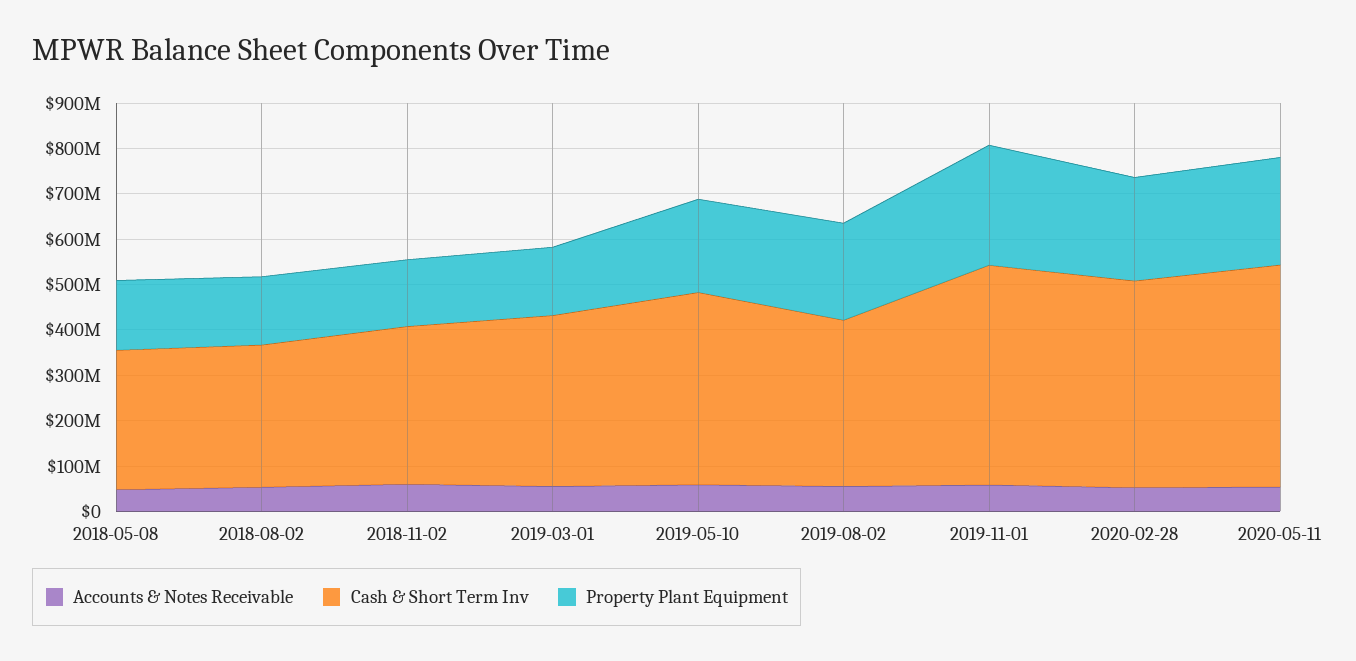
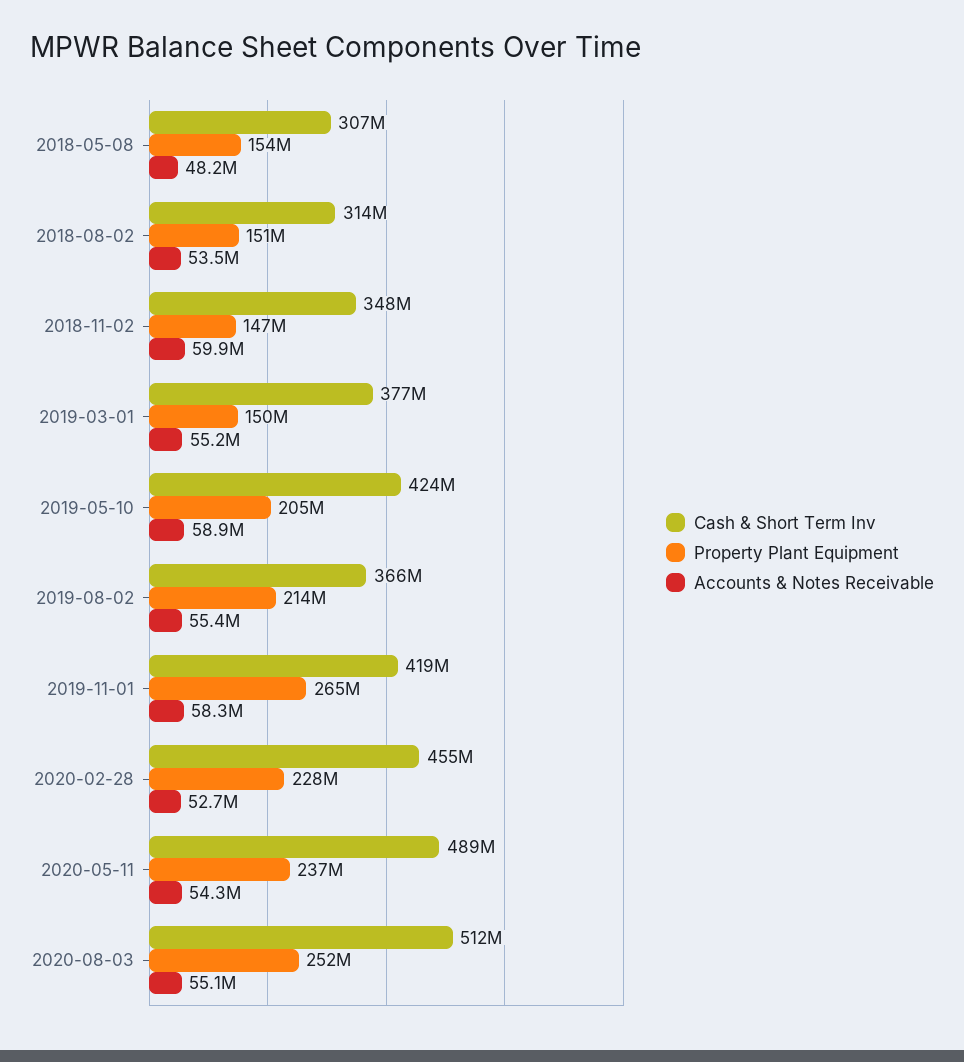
Cash & Short Term Inv, 2019-11-01: 480000000 -> 419000000
Cash & Short Term Inv, 2020-08-03: none -> 512000000
Property Plant Equipment, 2020-08-03: none -> 252000000
Accounts & Notes Receivable, 2020-08-03: none -> 55100000

